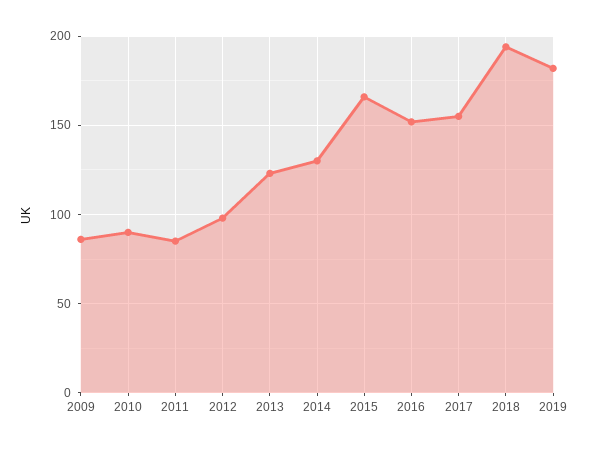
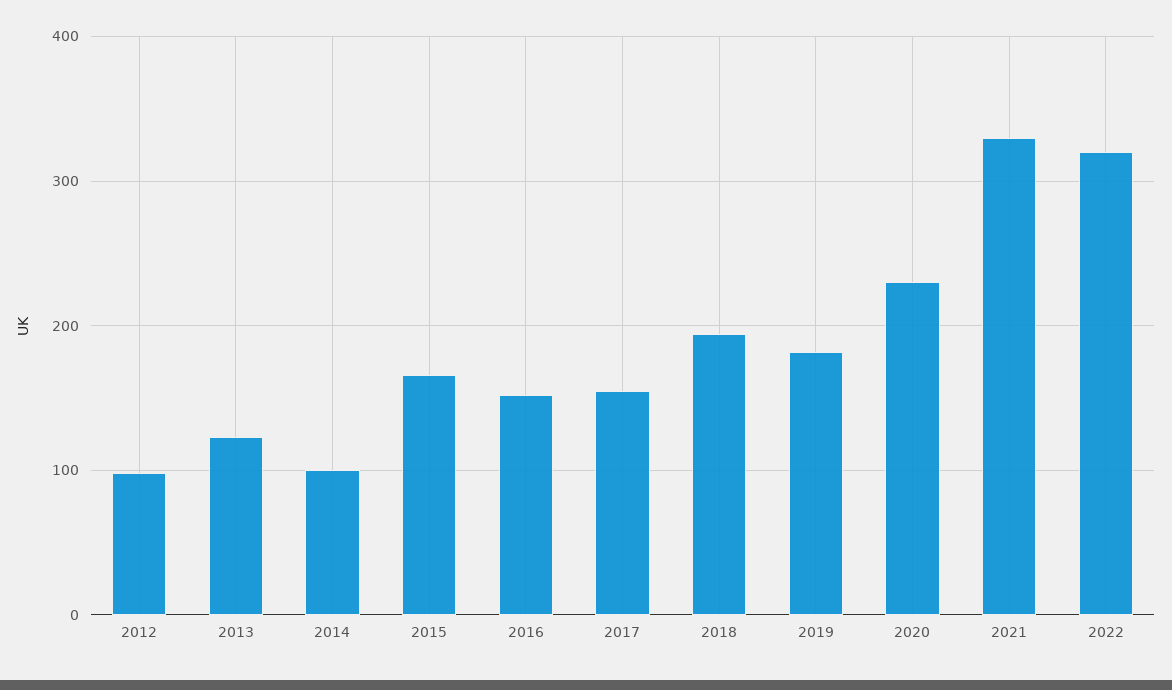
2009: 85 -> none
2010: 90 -> none
2011: 85 -> none
2014: 130 -> 100
2020: none -> 230
2021: none -> 330
2022: none -> 320

